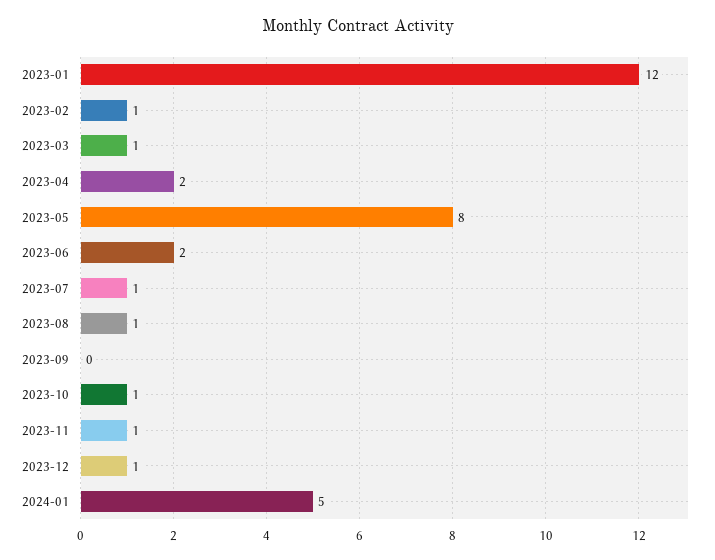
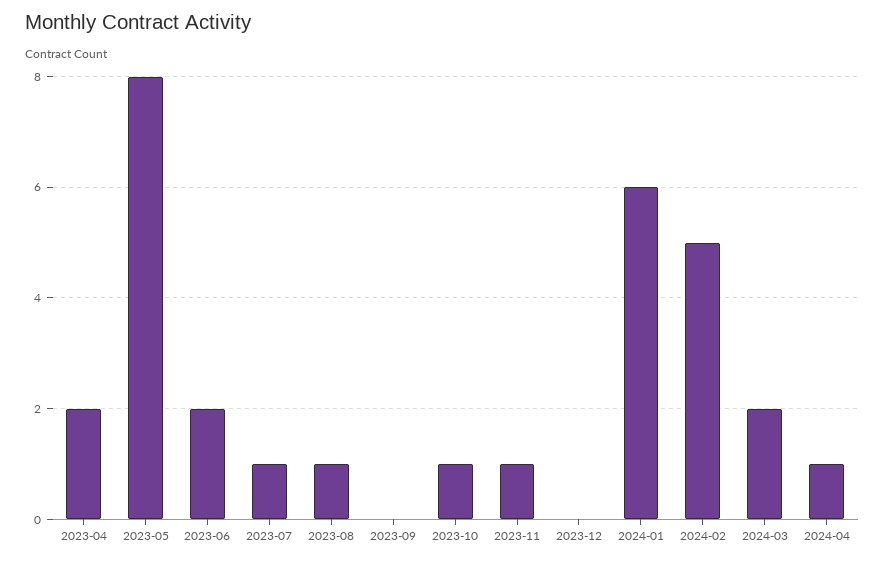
2023-01: 12 -> none
2023-02: 1 -> none
2023-03: 1 -> none
2023-12: 1 -> 0
2024-01: 5 -> 6
2024-02: none -> 5
2024-03: none -> 2
2024-04: none -> 1

